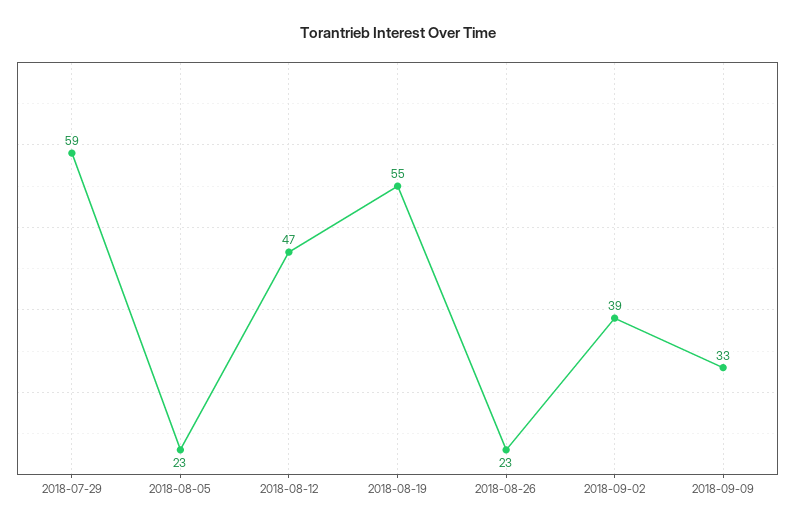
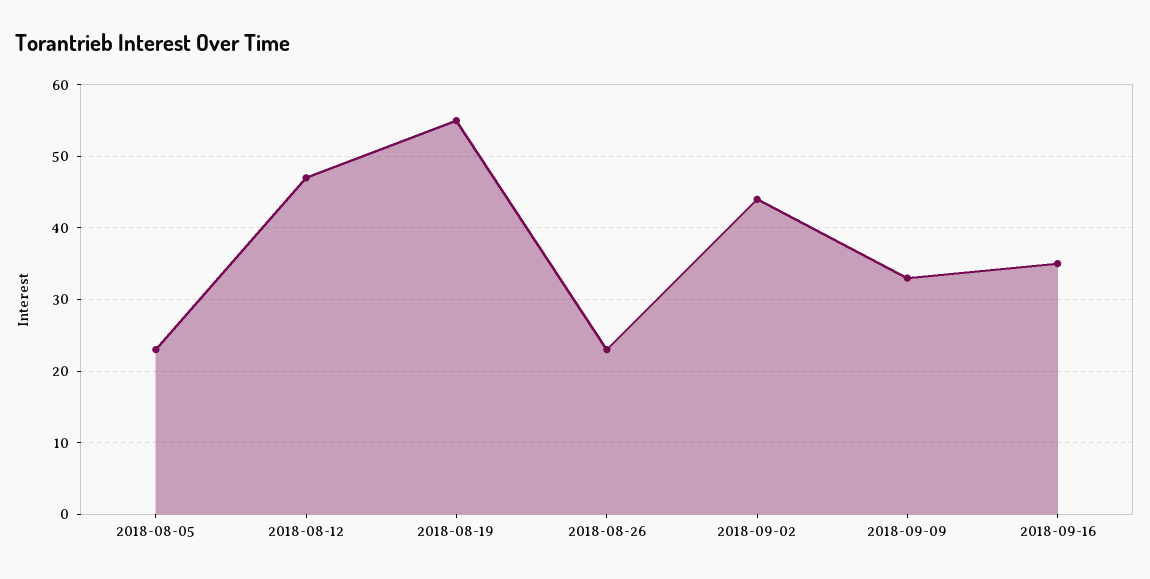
2018-07-29: 59 -> none
2018-09-02: 39 -> 44
2018-09-16: none -> 35

